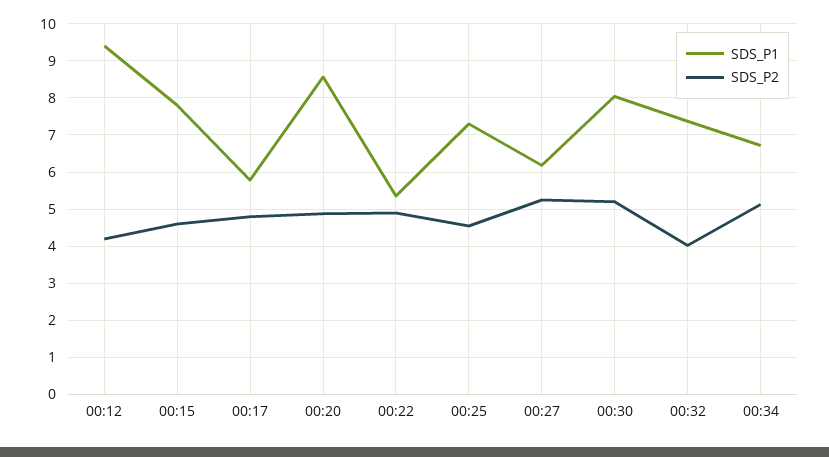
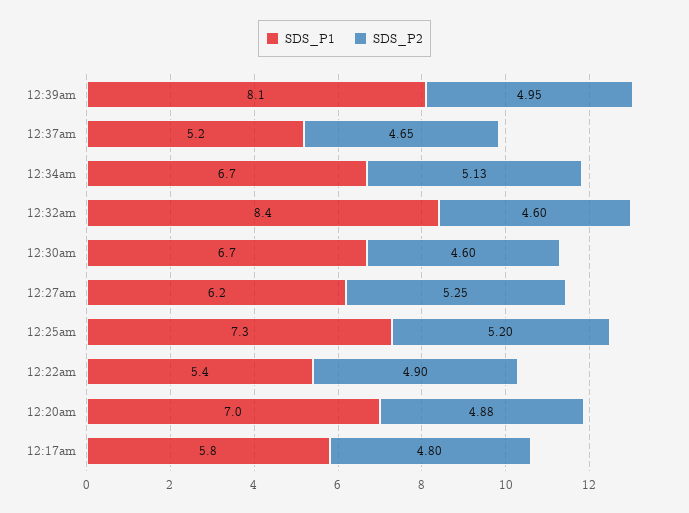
SDS_P1, 00:12: 9.4 -> none
SDS_P2, 00:12: 4.2 -> none
SDS_P1, 00:15: 7.8 -> none
SDS_P2, 00:15: 4.6 -> none
SDS_P1, 00:20: 8.6 -> 7
SDS_P2, 00:25: 4.6 -> 5.2
SDS_P1, 00:30: 8 -> 6.7
SDS_P2, 00:30: 5.2 -> 4.6
SDS_P1, 00:32: 7.4 -> 8.4
SDS_P2, 00:32: 4 -> 4.6
SDS_P1, 12:39am: none -> 8.1
SDS_P2, 12:39am: none -> 4.95
SDS_P1, 12:37am: none -> 5.2
SDS_P2, 12:37am: none -> 4.65

